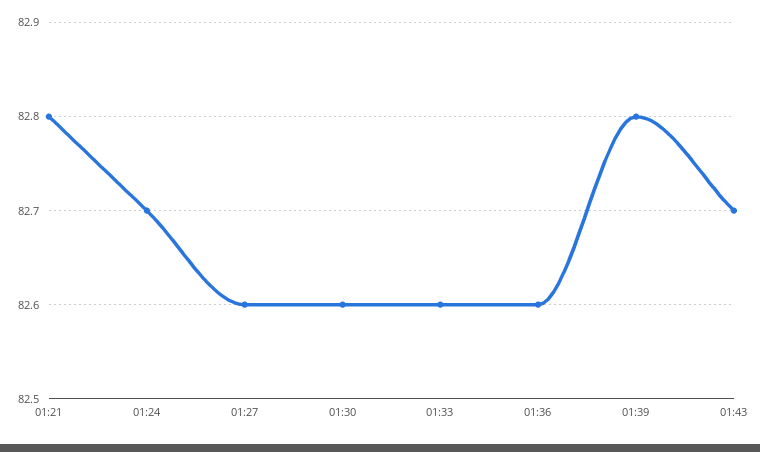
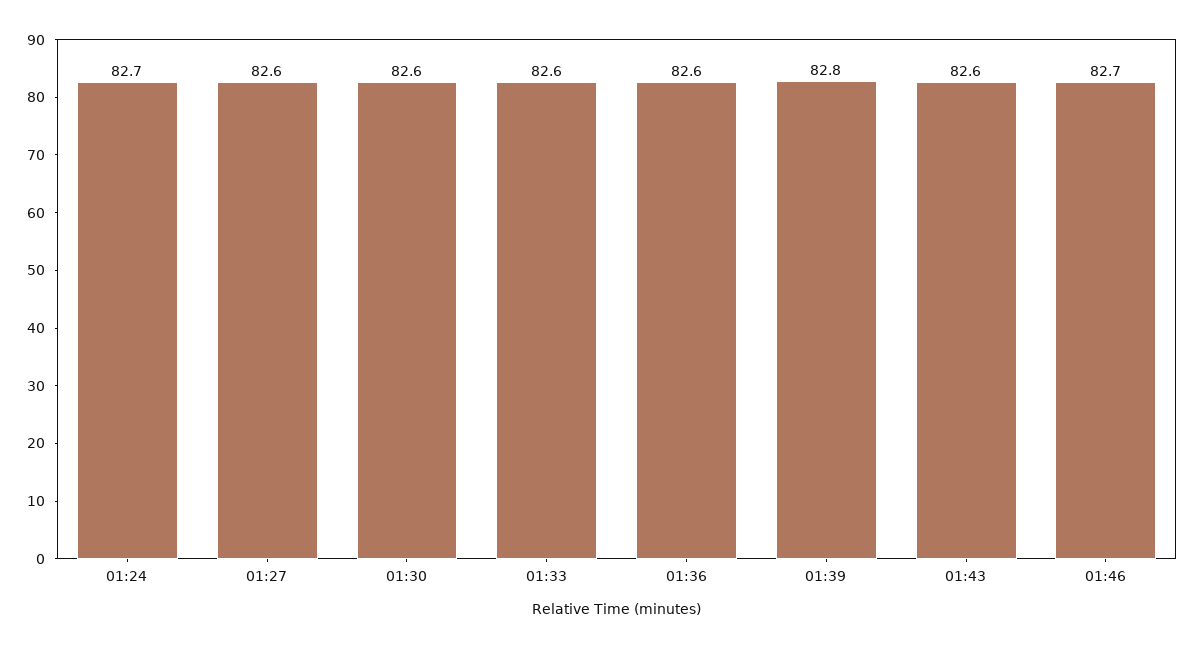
01:21: 82.8 -> none
01:43: 82.7 -> 82.6
01:46: none -> 82.7

